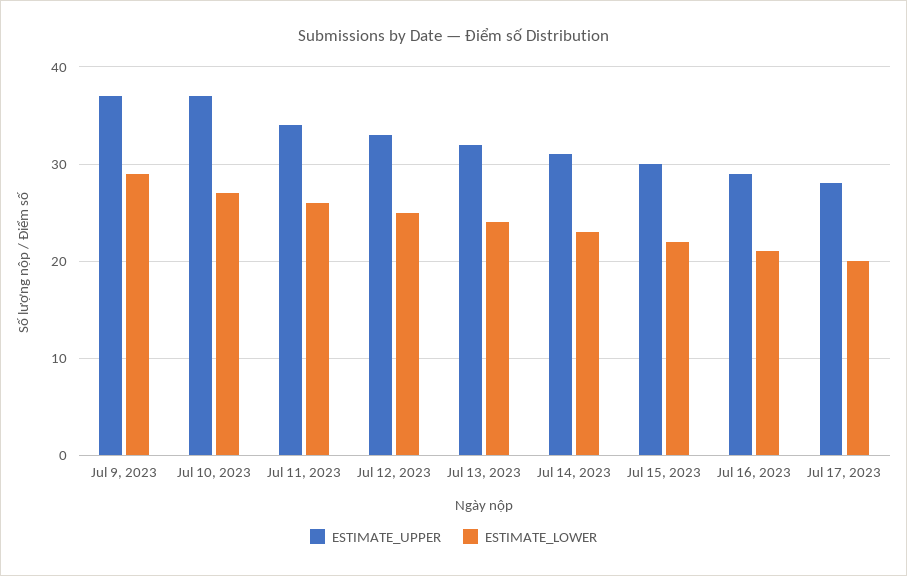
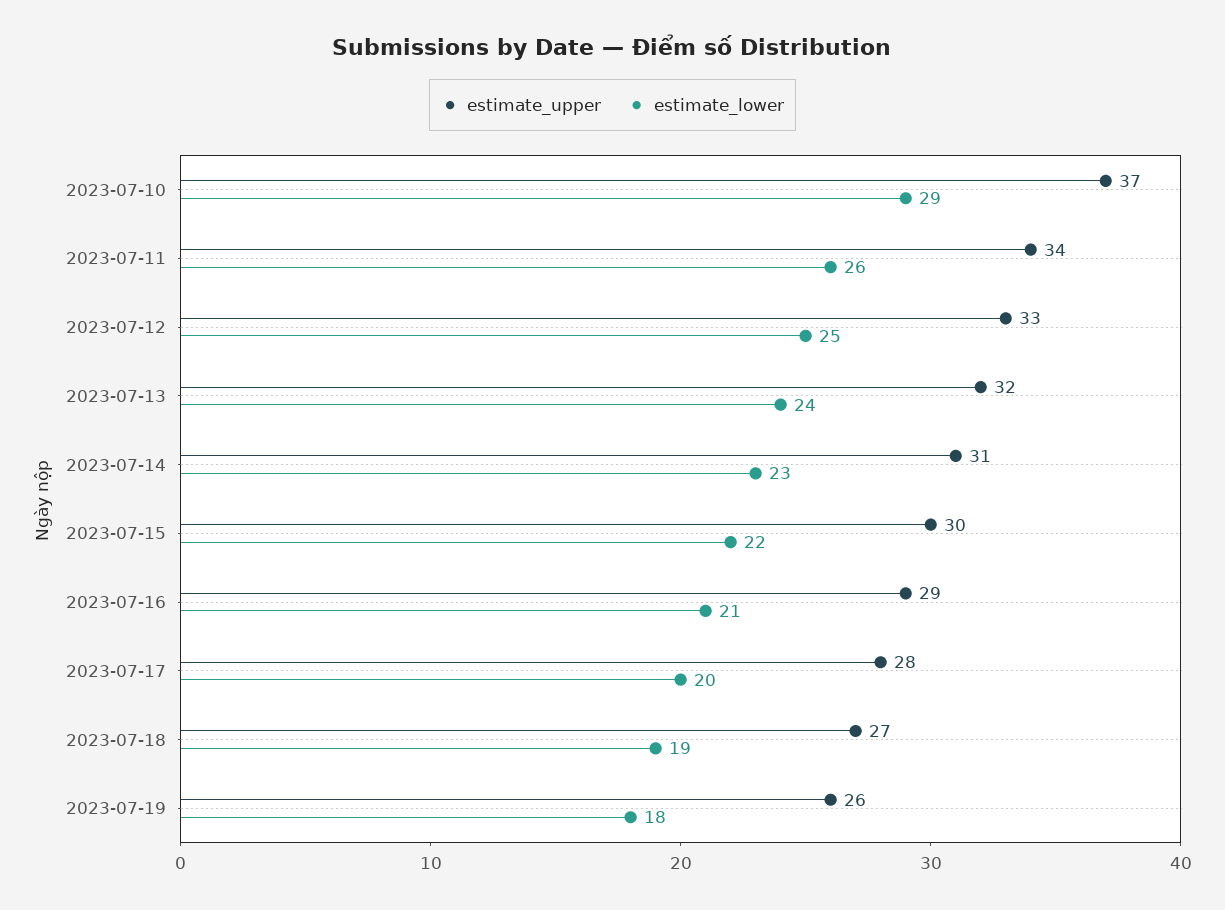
ESTIMATE_UPPER, Jul 9, 2023: 37 -> none
ESTIMATE_LOWER, Jul 9, 2023: 29 -> none
ESTIMATE_LOWER, Jul 10, 2023: 27 -> 29
ESTIMATE_UPPER, 2023-07-18: none -> 27
ESTIMATE_LOWER, 2023-07-18: none -> 19
ESTIMATE_UPPER, 2023-07-19: none -> 26
ESTIMATE_LOWER, 2023-07-19: none -> 18

